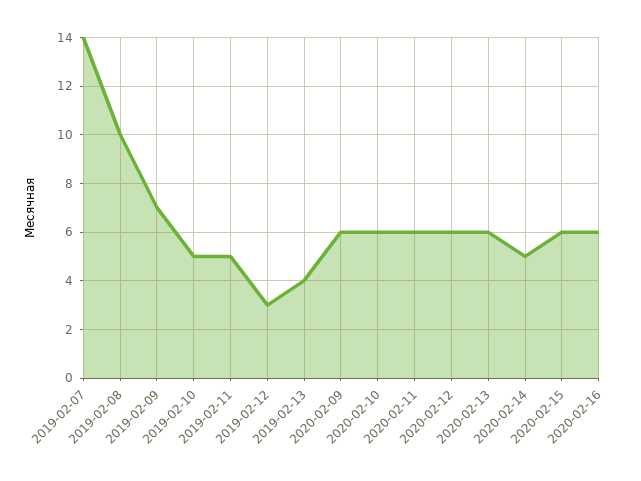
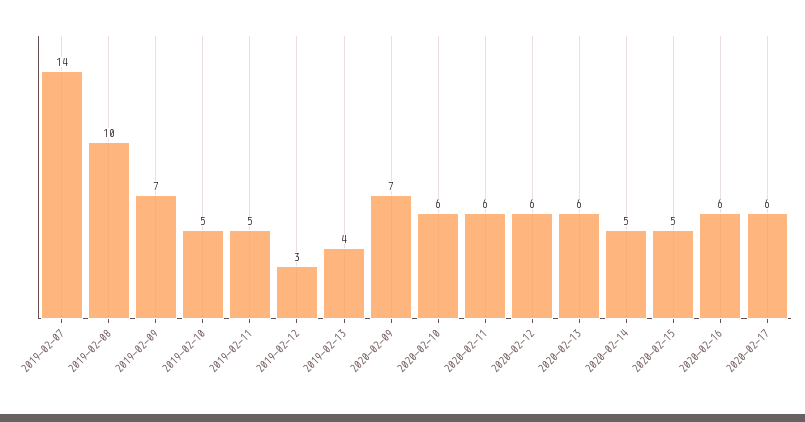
2020-02-09: 6 -> 7
2020-02-15: 6 -> 5
2020-02-17: none -> 6

